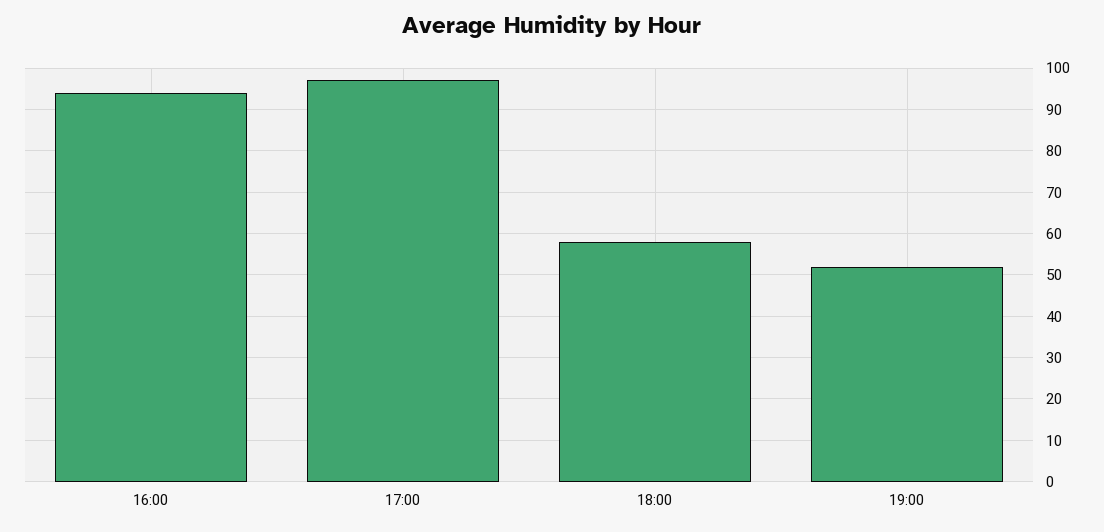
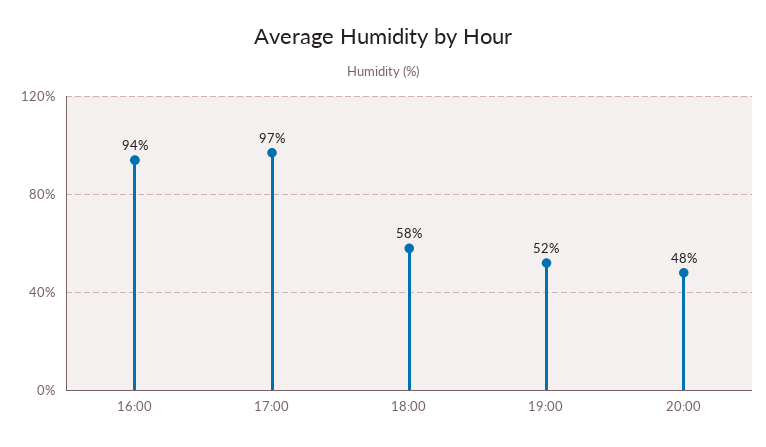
20:00: none -> 48

